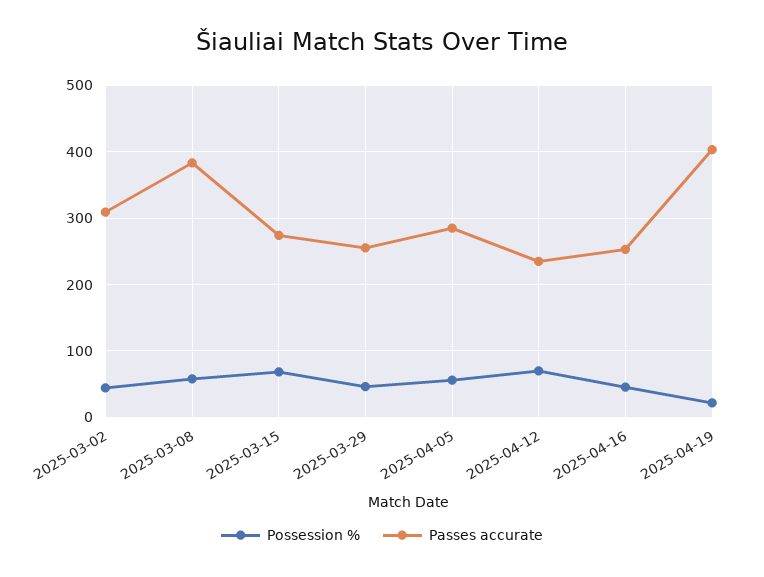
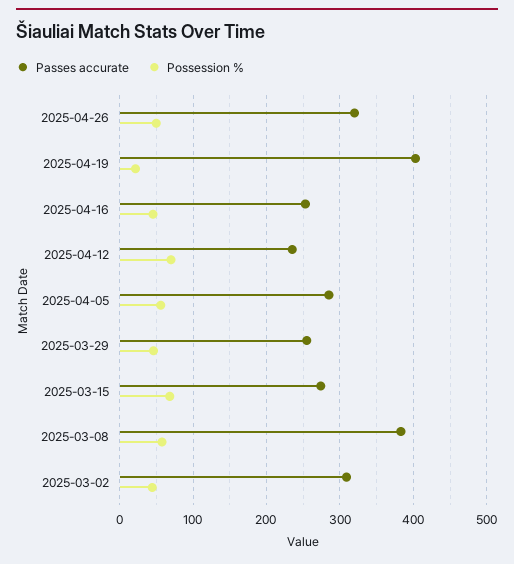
Passes accurate, 2025-04-26: none -> 320
Possession %, 2025-04-26: none -> 50

